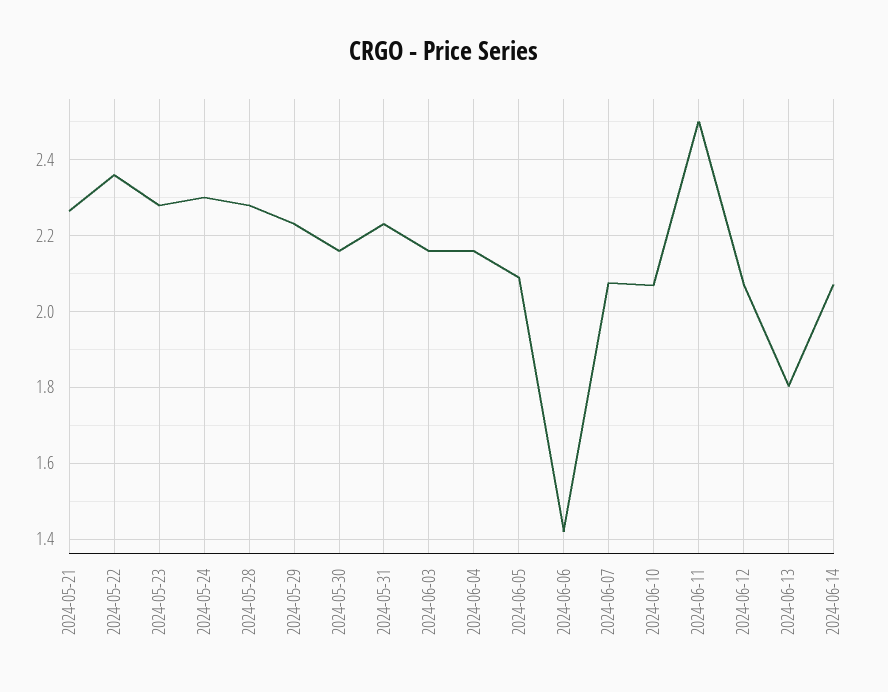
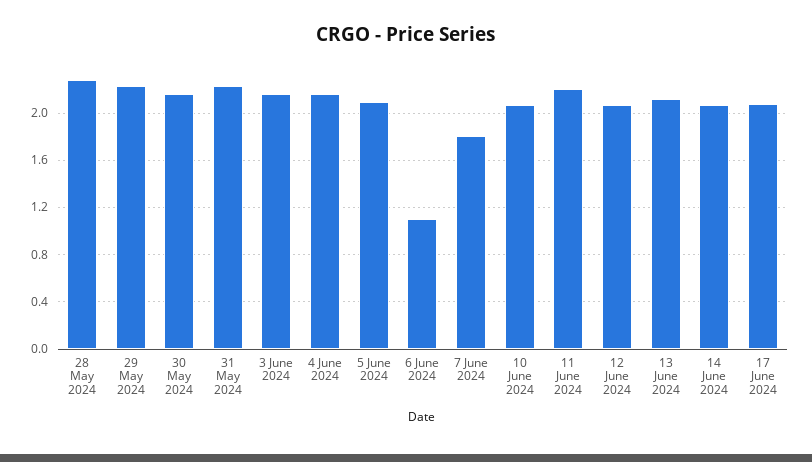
2024-05-21: 2.26 -> none
2024-05-22: 2.36 -> none
2024-05-23: 2.28 -> none
2024-05-24: 2.3 -> none
2024-06-06: 1.42 -> 1.1
2024-06-07: 2.08 -> 1.8
2024-06-11: 2.5 -> 2.2
2024-06-13: 1.8 -> 2.1
17 June 2024: none -> 2.1

